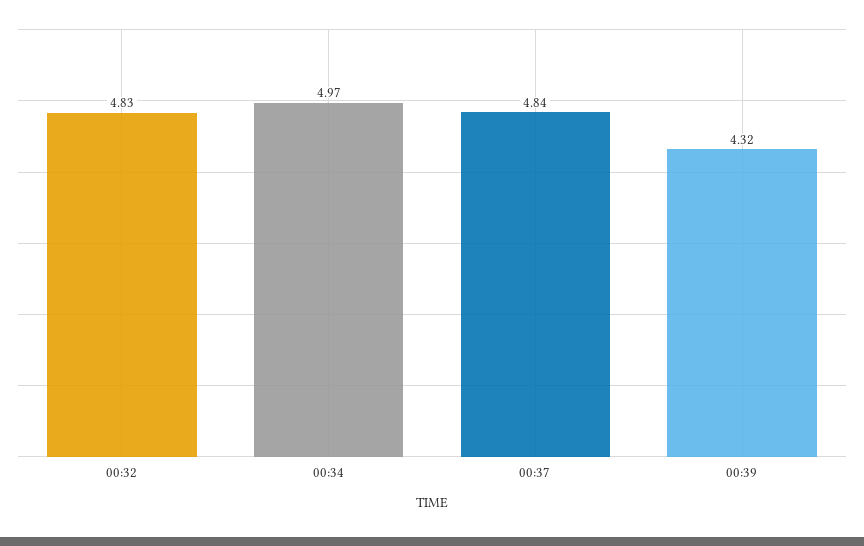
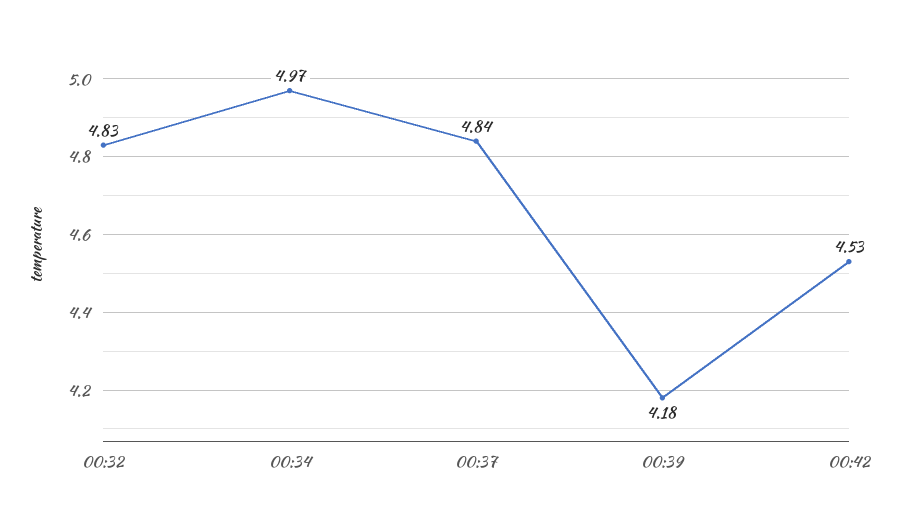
00:39: 4.32 -> 4.18
00:42: none -> 4.53

